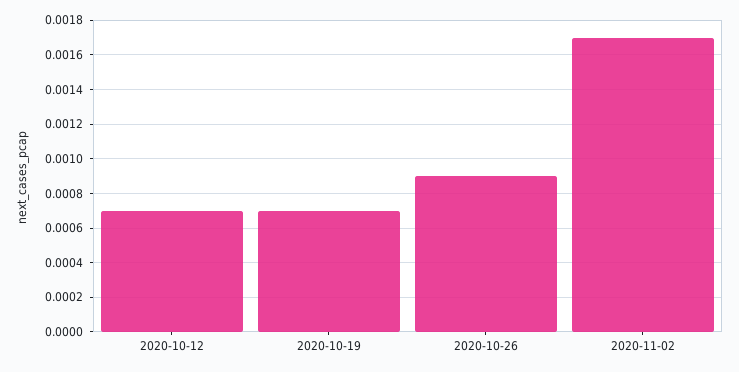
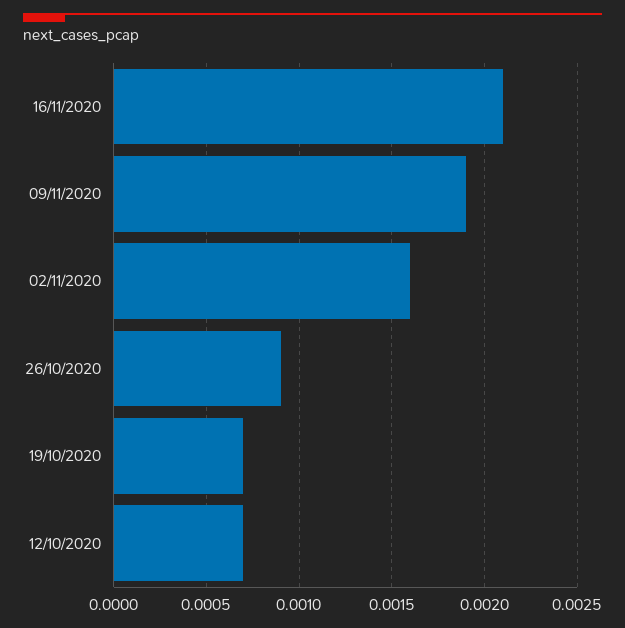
2020-11-02: 0.0017 -> 0.0016
16/11/2020: none -> 0.0021
09/11/2020: none -> 0.0019

